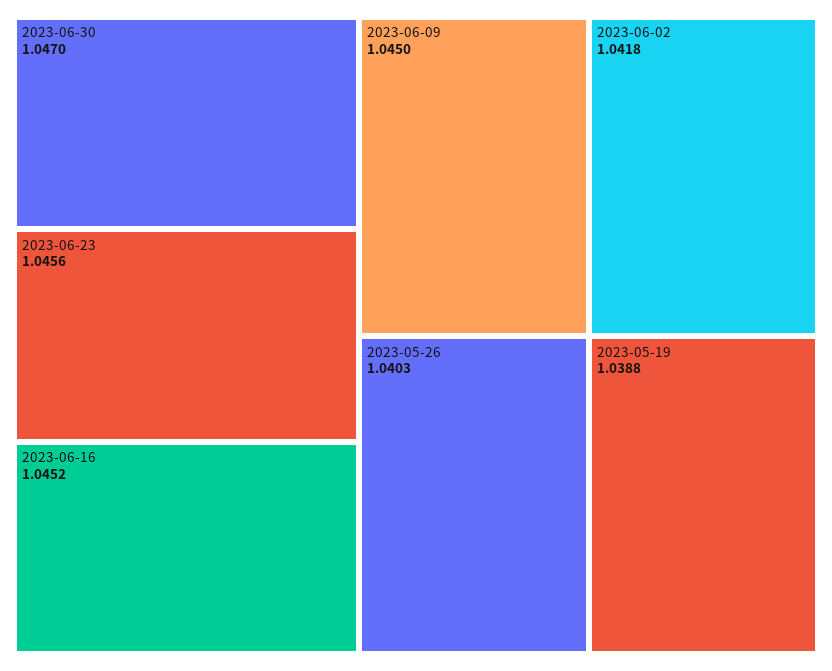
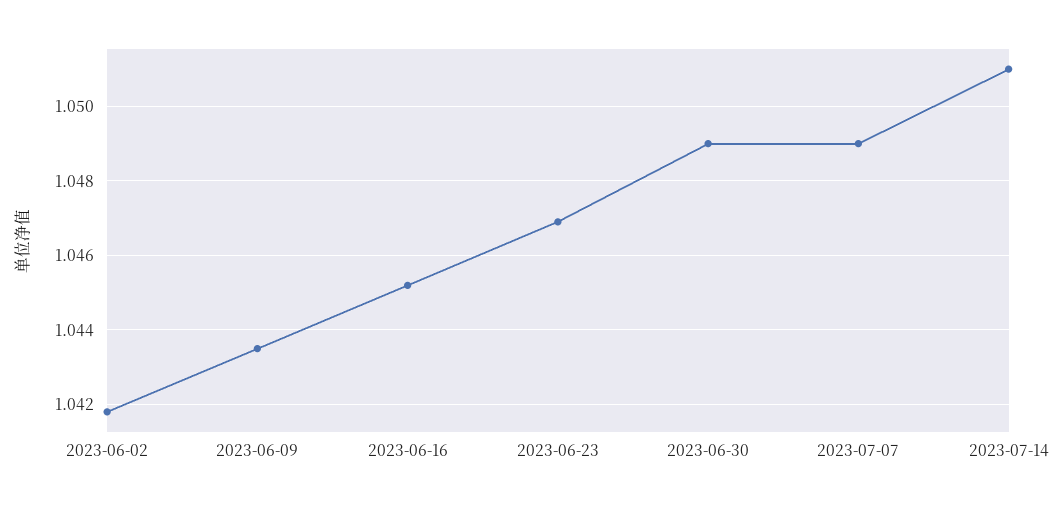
2023-06-30: 1.047 -> 1.049
2023-06-23: 1.0456 -> 1.047
2023-06-09: 1.045 -> 1.0435
2023-05-26: 1.0403 -> none
2023-05-19: 1.0388 -> none
2023-07-07: none -> 1.049
2023-07-14: none -> 1.051

